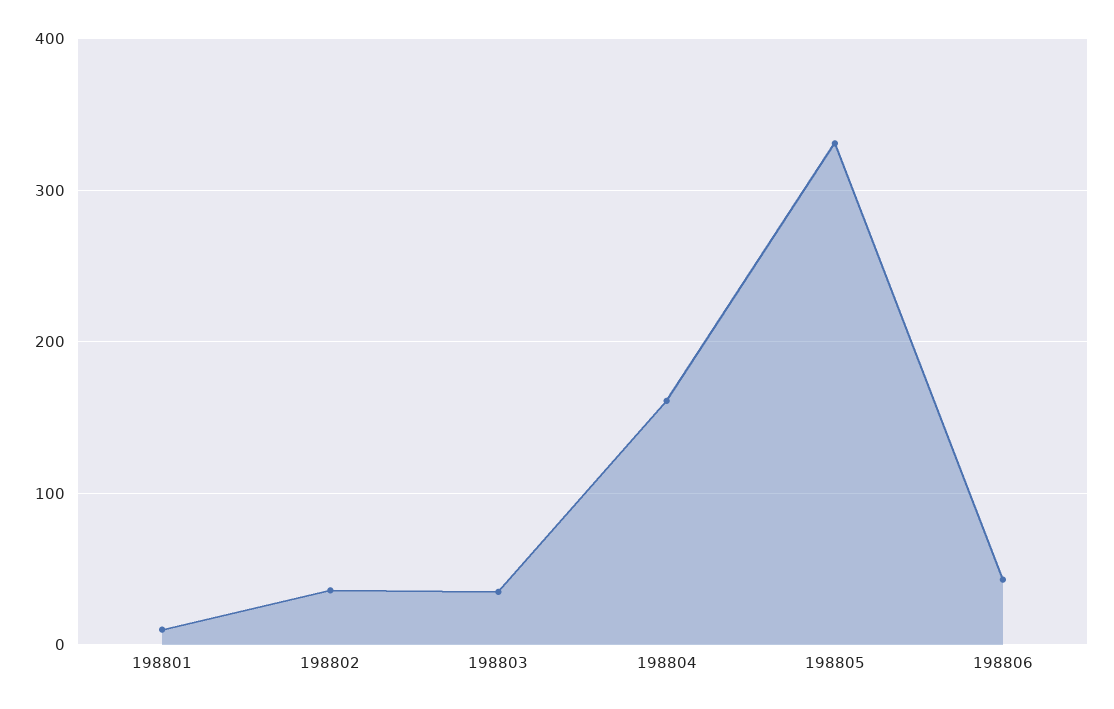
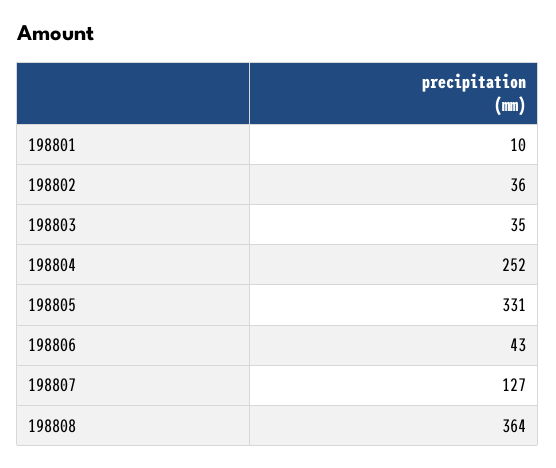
198804: 160 -> 252
198807: none -> 127
198808: none -> 364

